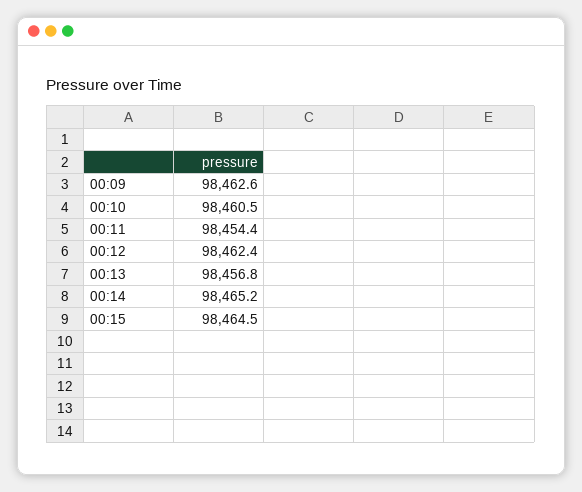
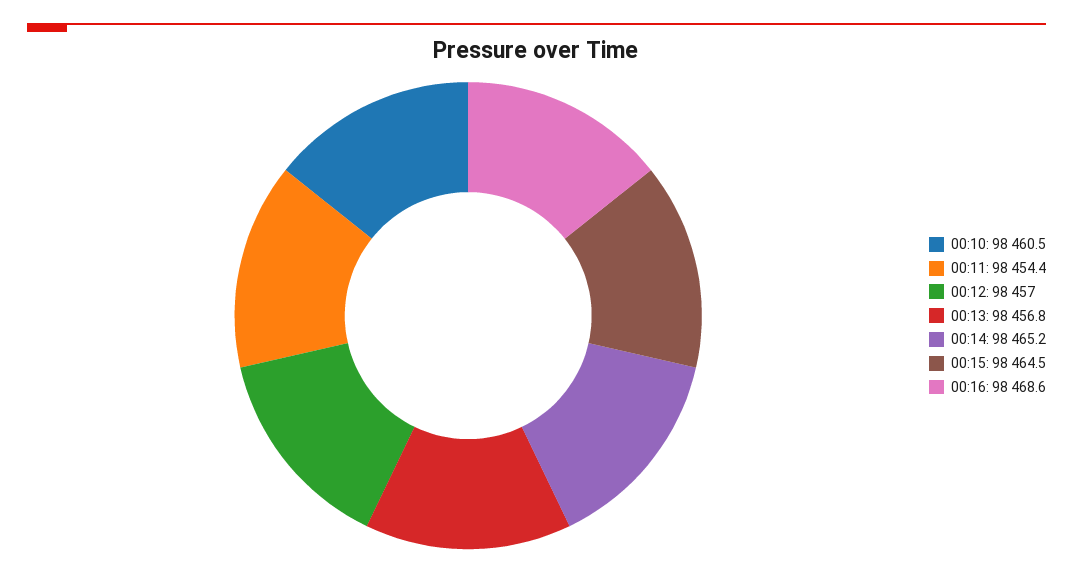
00:09: 98462.6 -> none
00:12: 98462.4 -> 98457
00:16: none -> 98468.6

